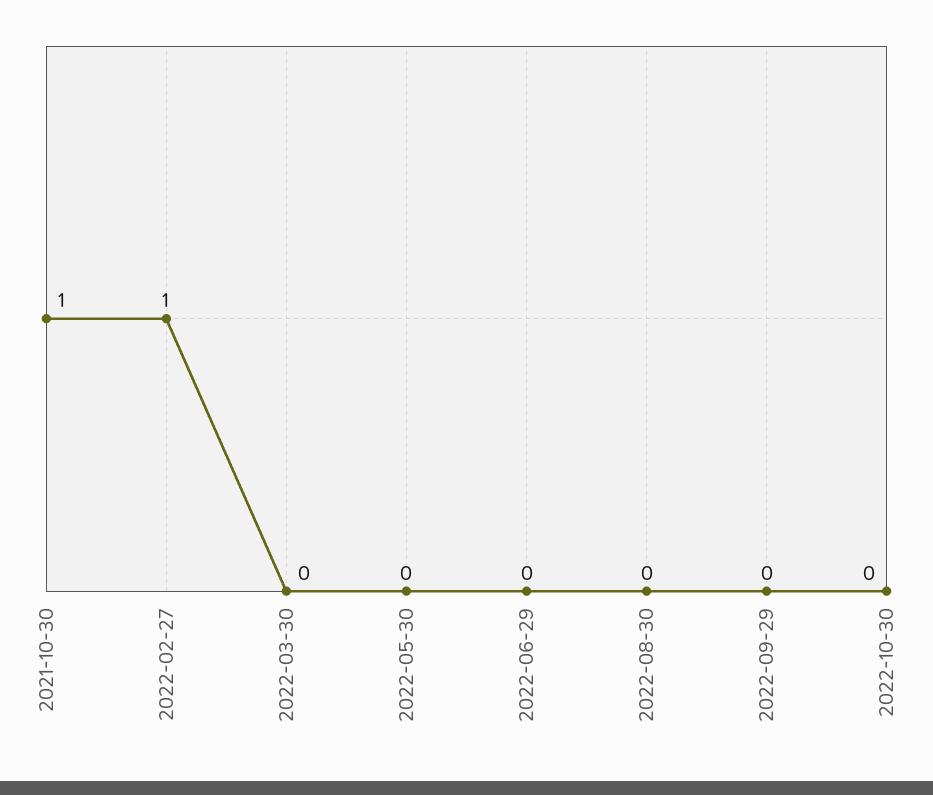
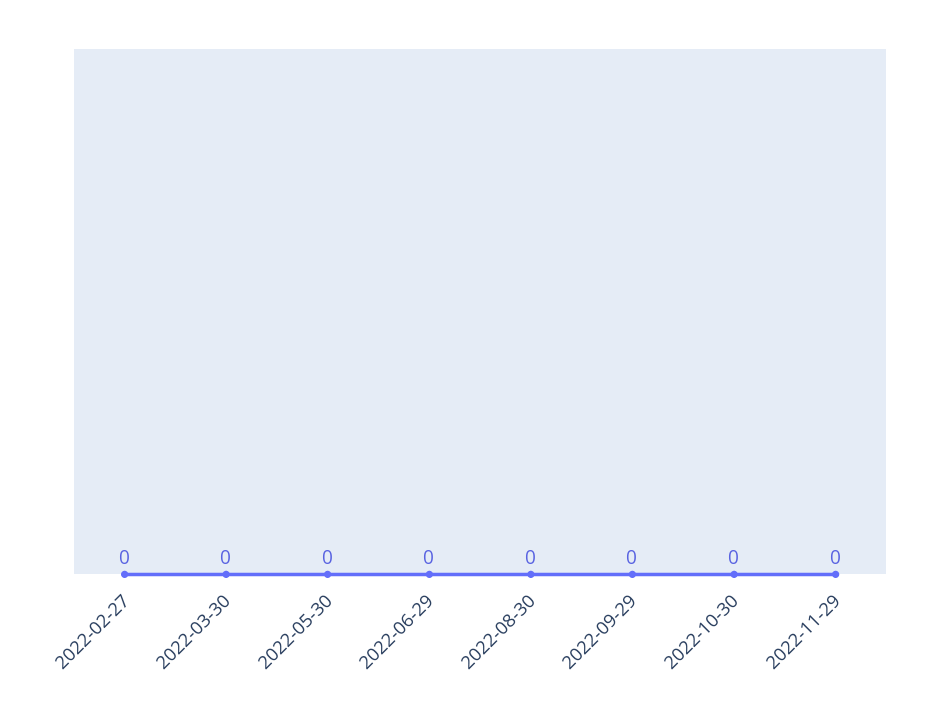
2021-10-30: 1 -> none
2022-02-27: 1 -> 0
2022-11-29: none -> 0

